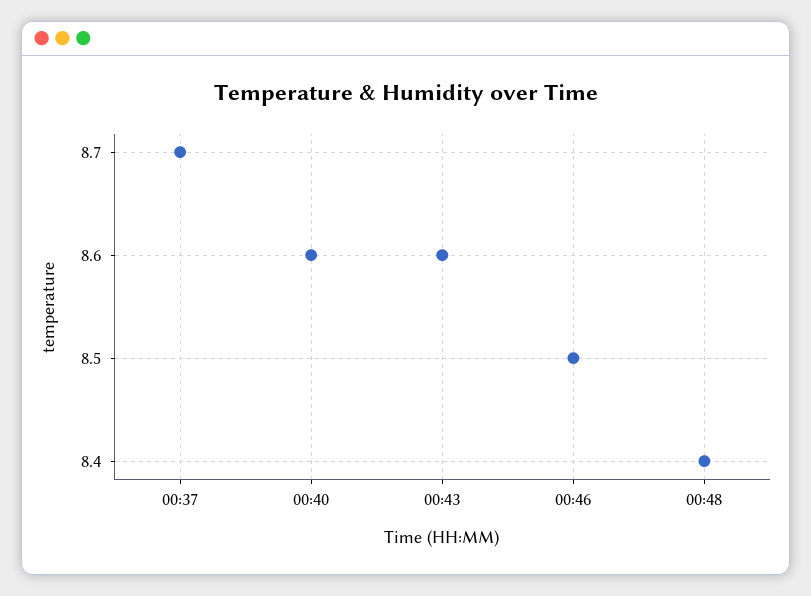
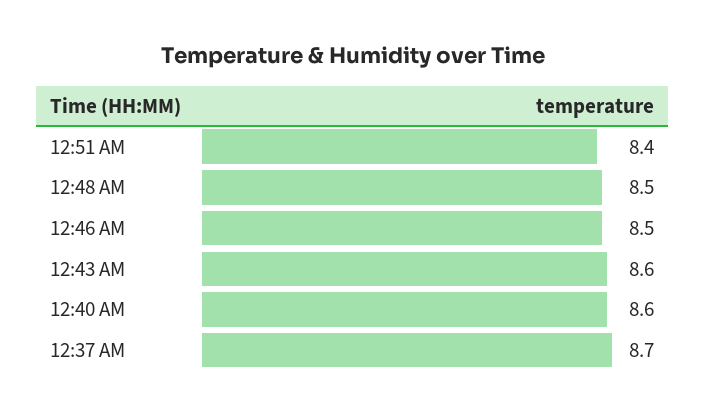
00:48: 8.4 -> 8.5
12:51 AM: none -> 8.4

